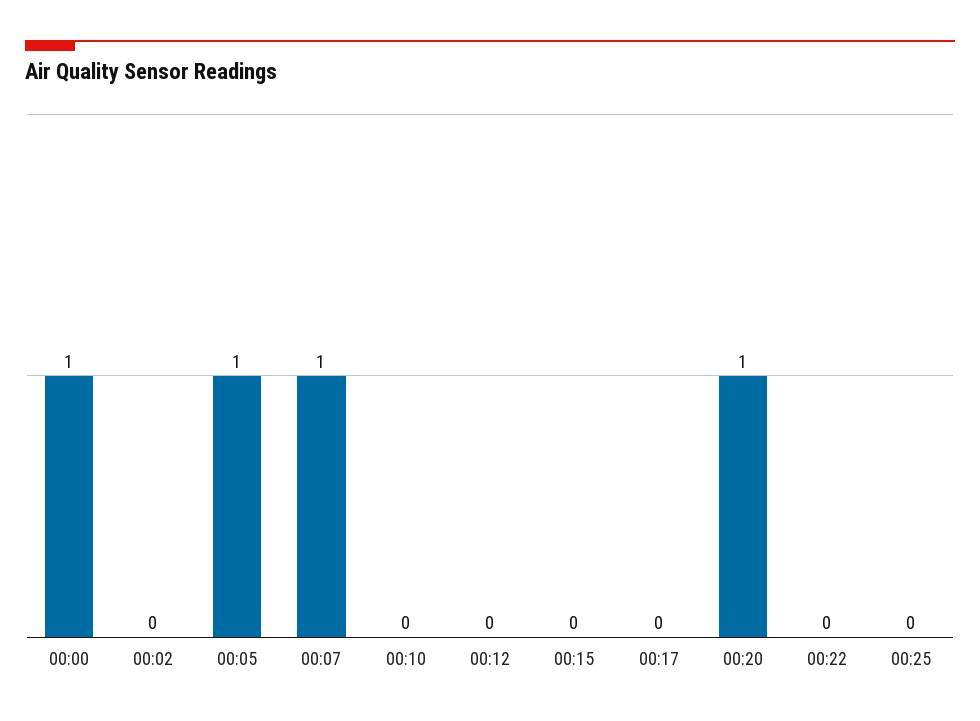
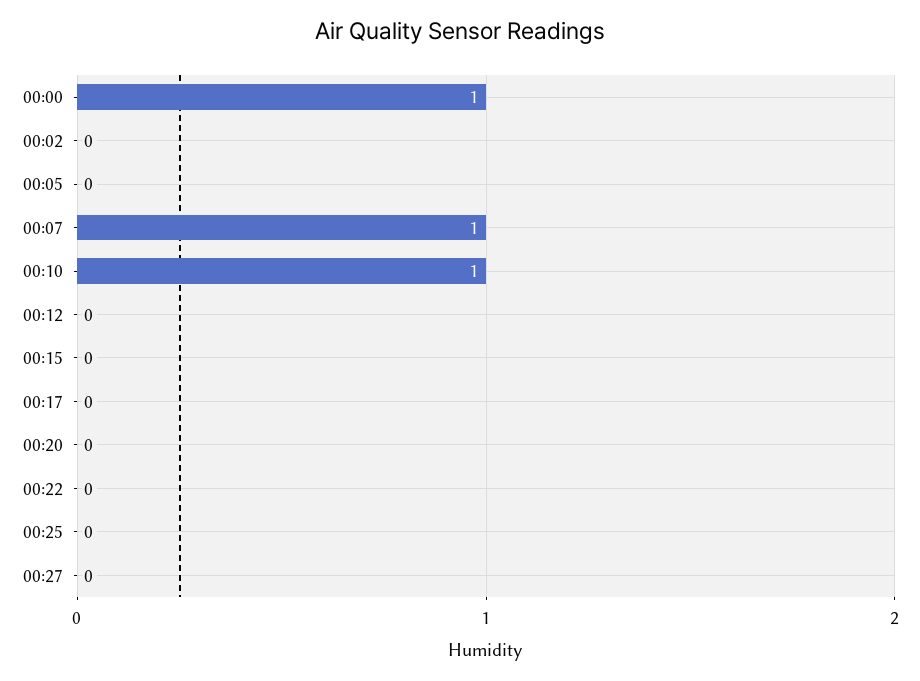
00:05: 1 -> 0
00:10: 0 -> 1
00:20: 1 -> 0
00:27: none -> 0

